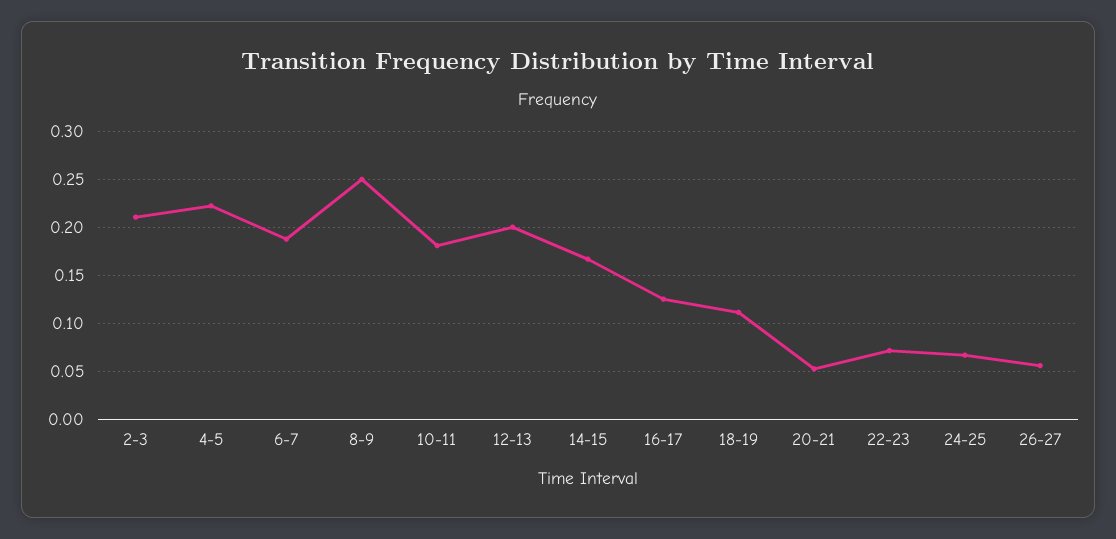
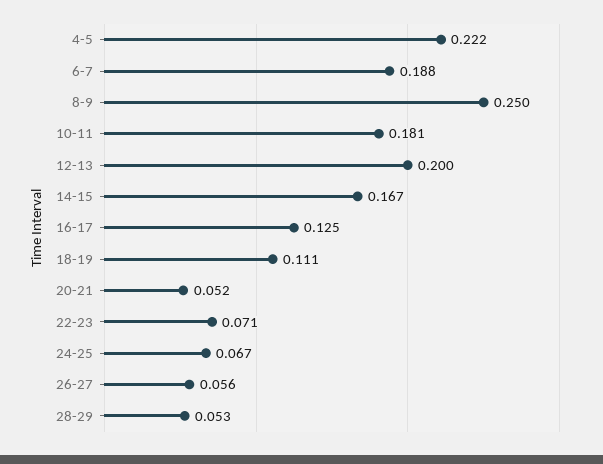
2-3: 0.21 -> none
28-29: none -> 0.053

